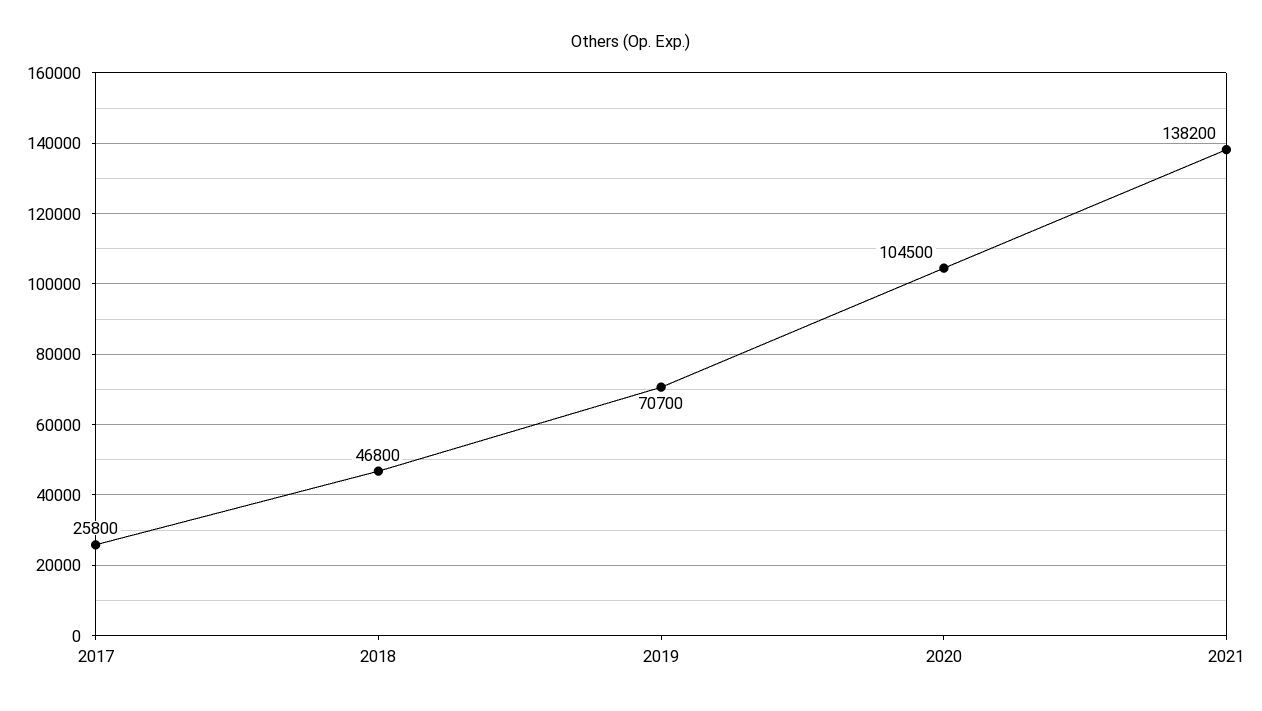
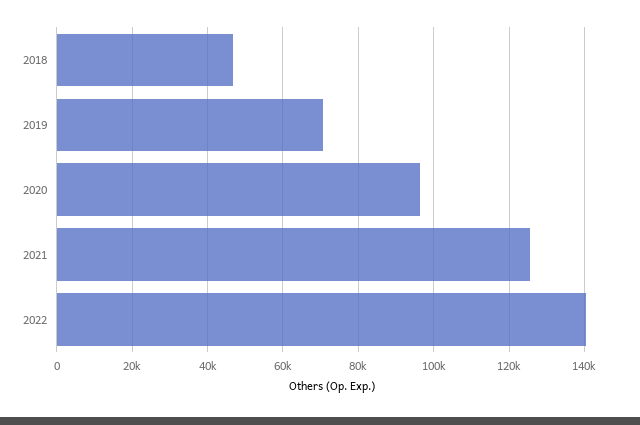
2017: 25800 -> none
2020: 104500 -> 96000
2021: 138200 -> 126000
2022: none -> 140000

